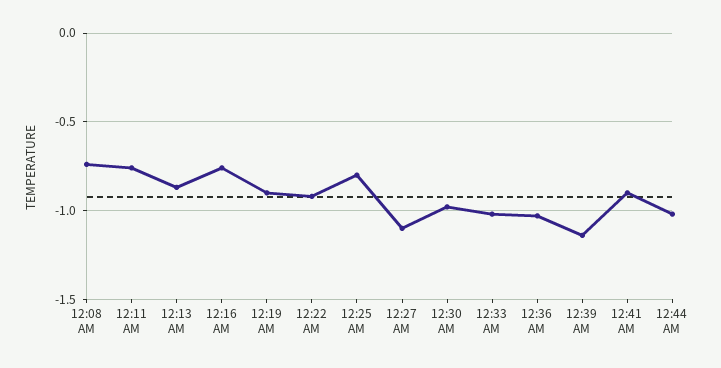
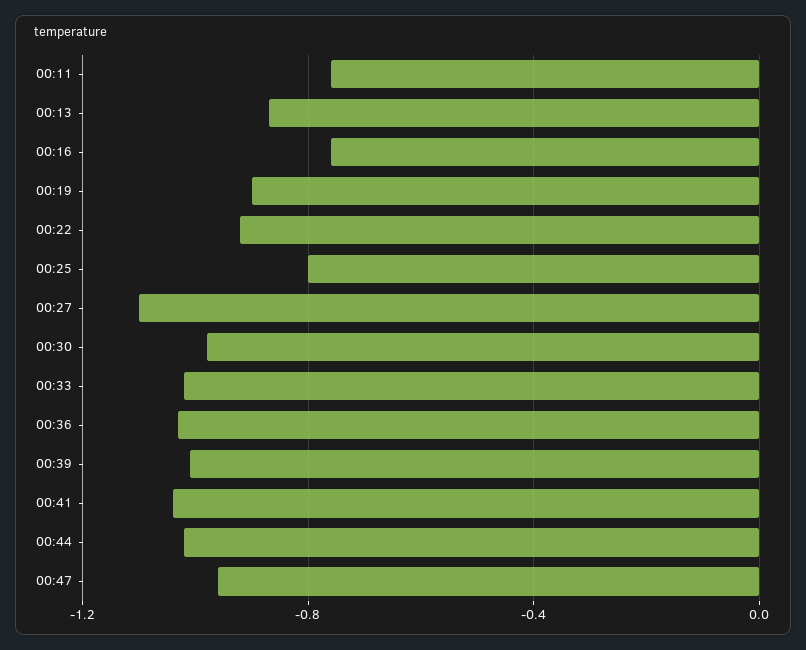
12:08 AM: -0.75 -> none
12:39 AM: -1.15 -> -1
12:41 AM: -0.9 -> -1.05
00:47: none -> -0.95

